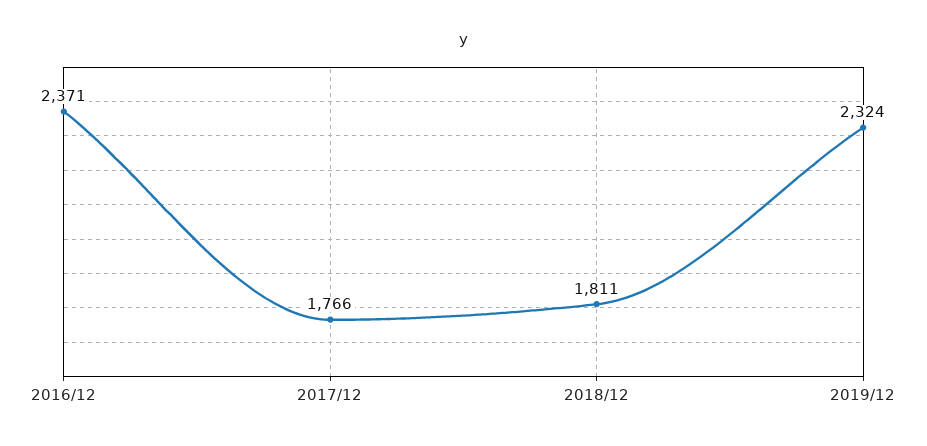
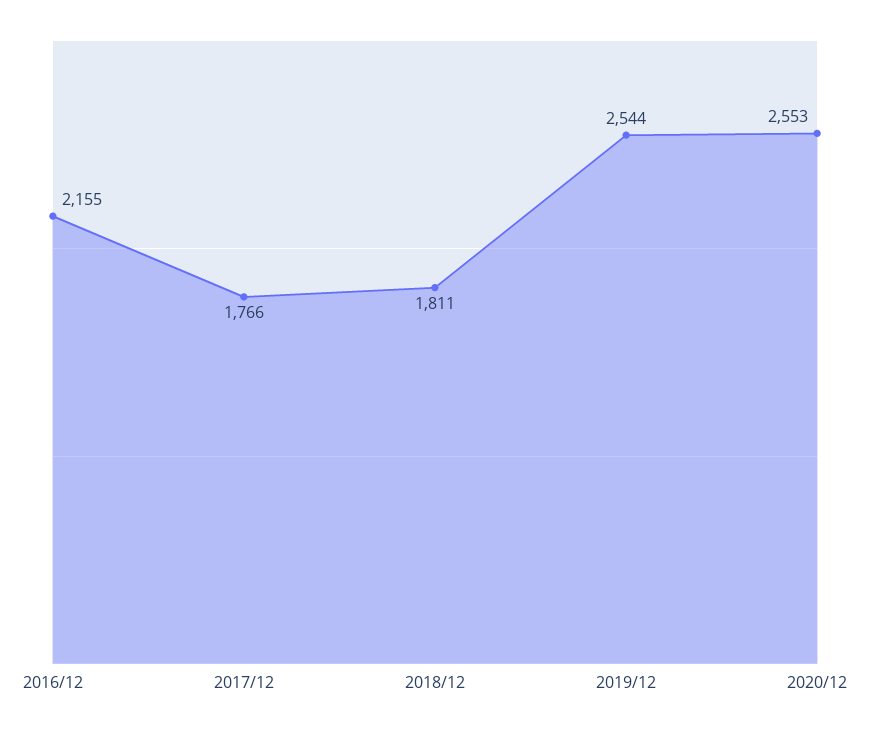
2016/12: 2371 -> 2155
2019/12: 2324 -> 2544
2020/12: none -> 2553

